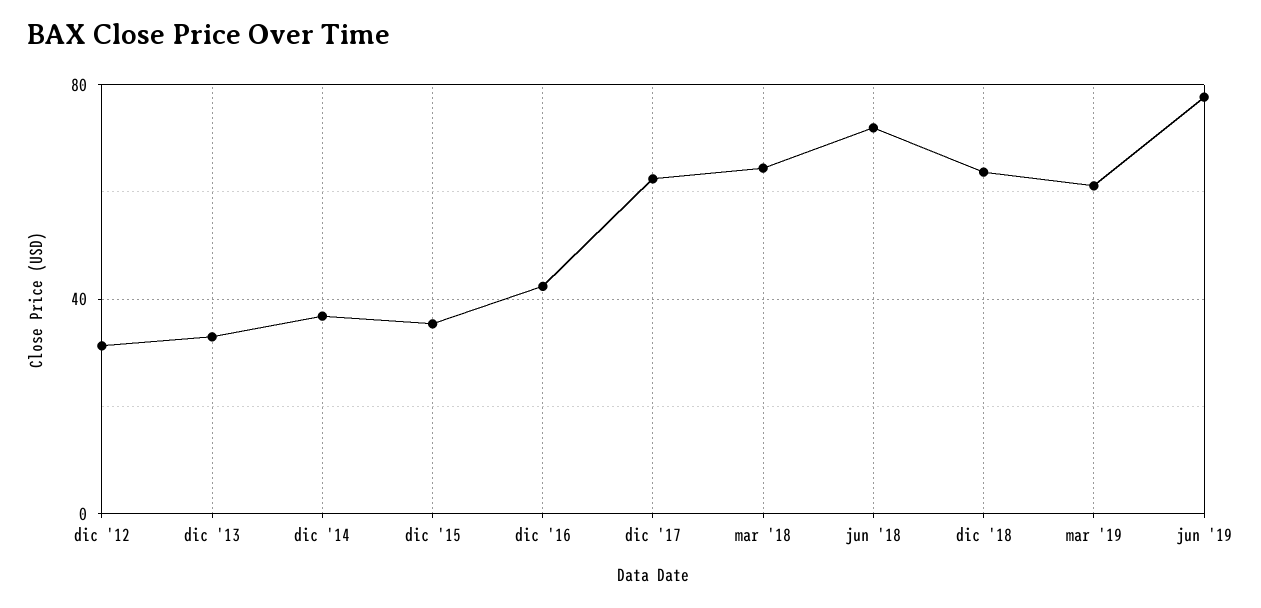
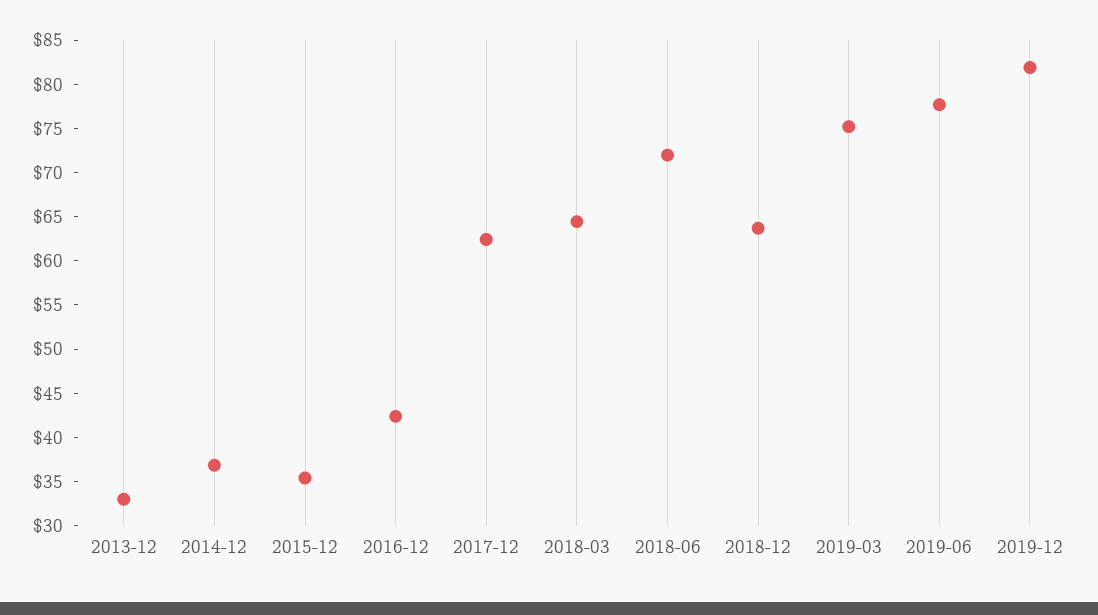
dic '12: 30 -> none
mar '19: 60 -> 75
2019-12: none -> 82

